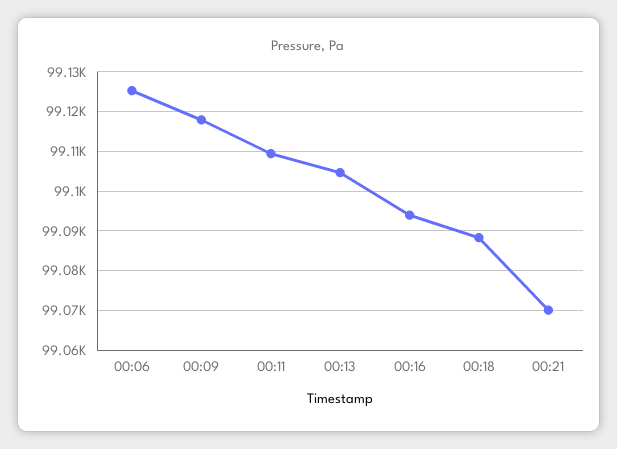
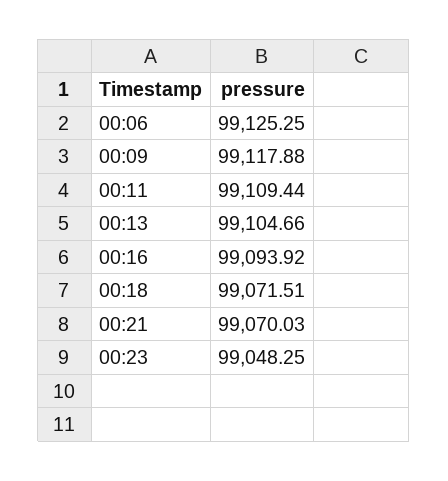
00:18: 99088 -> 99071.51
00:23: none -> 99048.25

